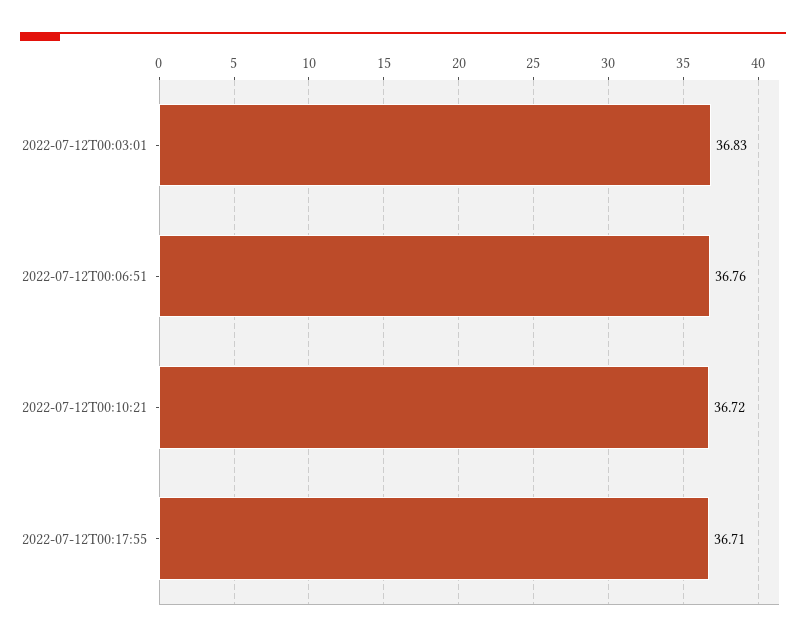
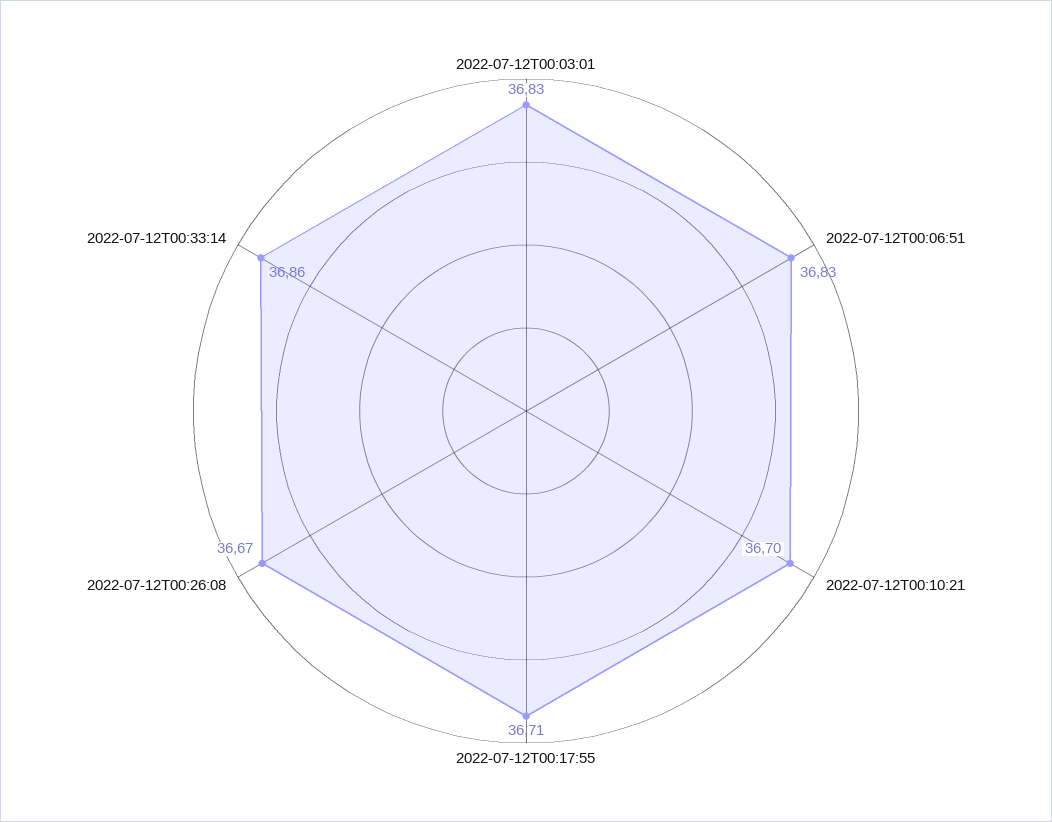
2022-07-12T00:06:51: 36.76 -> 36.83
2022-07-12T00:10:21: 36.72 -> 36.7
2022-07-12T00:26:08: none -> 36.67
2022-07-12T00:33:14: none -> 36.86

